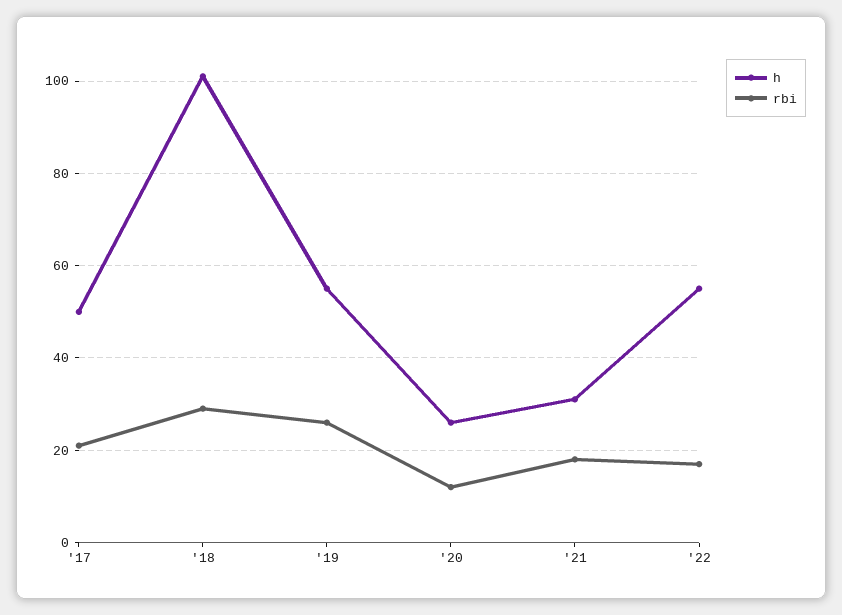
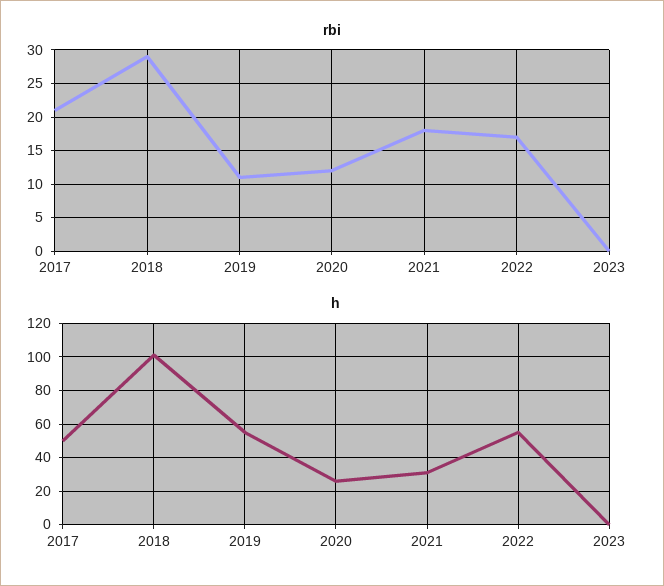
rbi, '19: 25 -> 11
rbi, 2023: none -> 0
h, 2023: none -> 0

